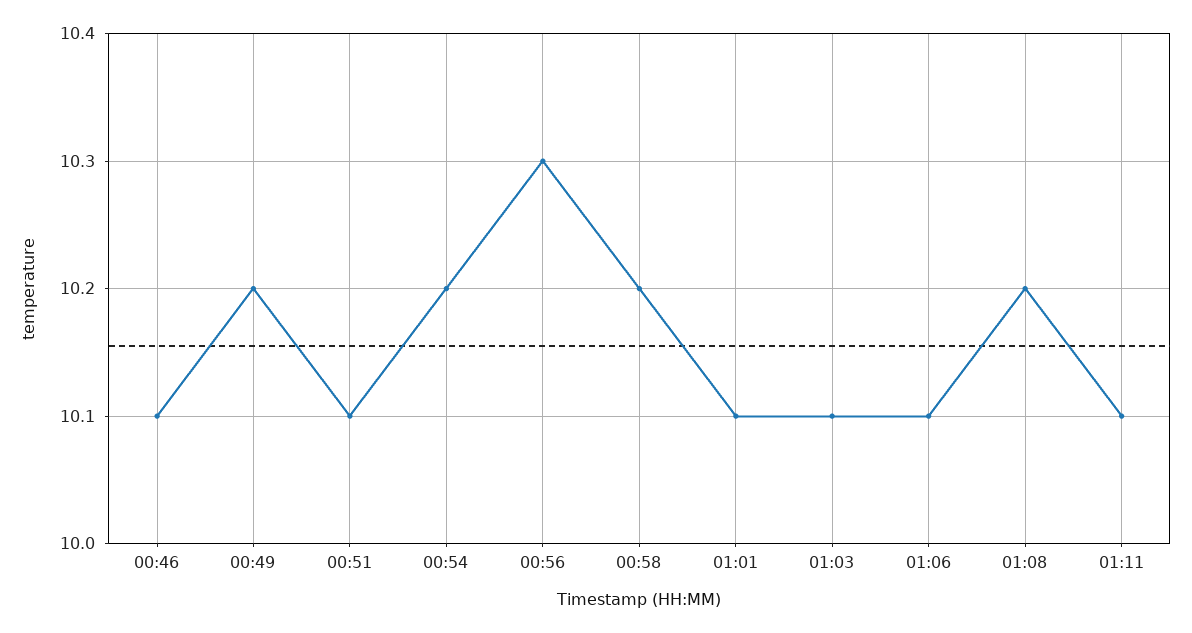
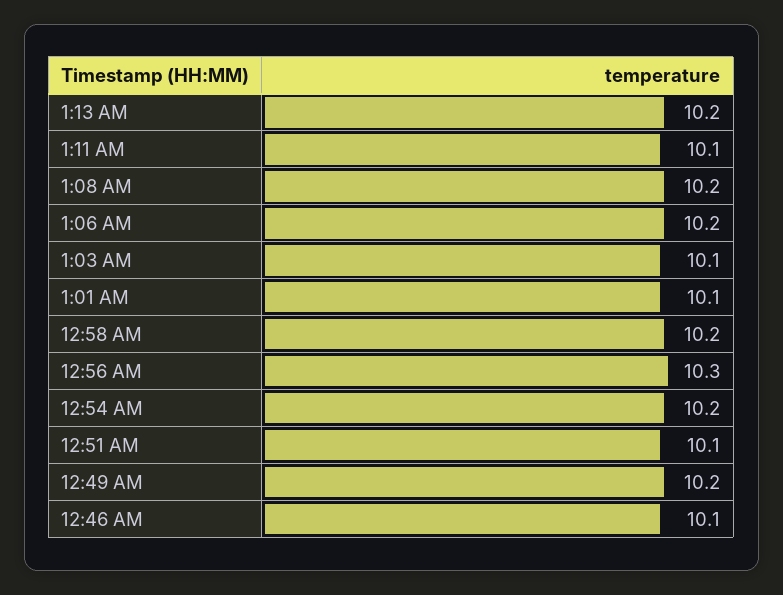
01:06: 10.1 -> 10.2
1:13 AM: none -> 10.2

